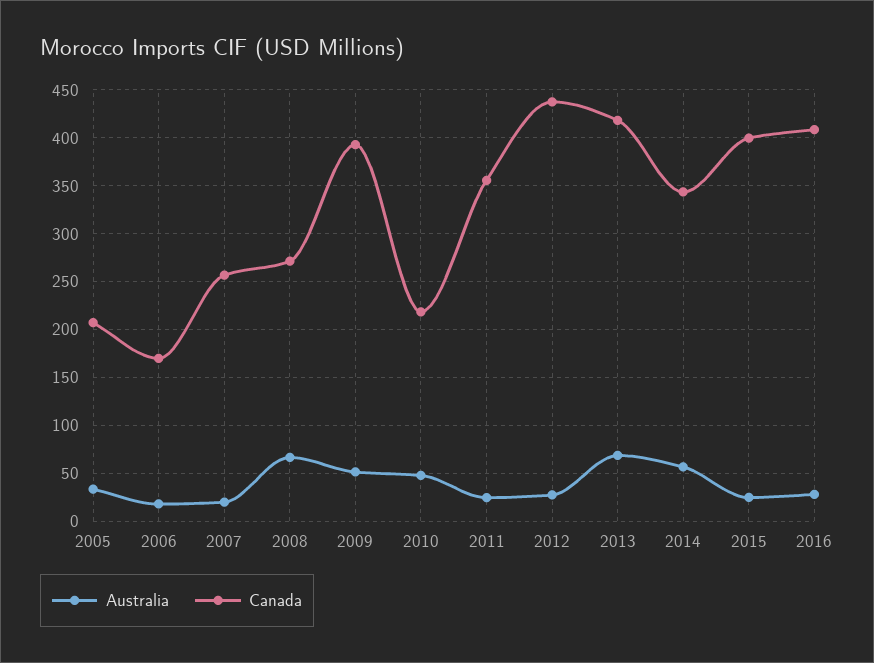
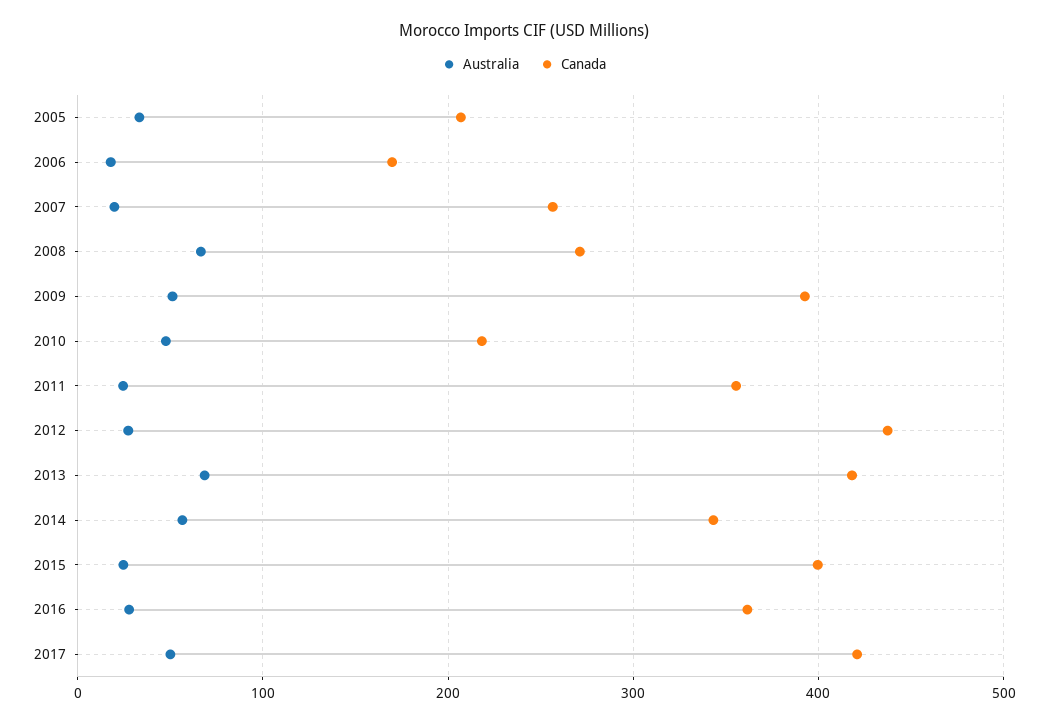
Canada, 2016: 410 -> 360
Australia, 2017: none -> 50
Canada, 2017: none -> 420

